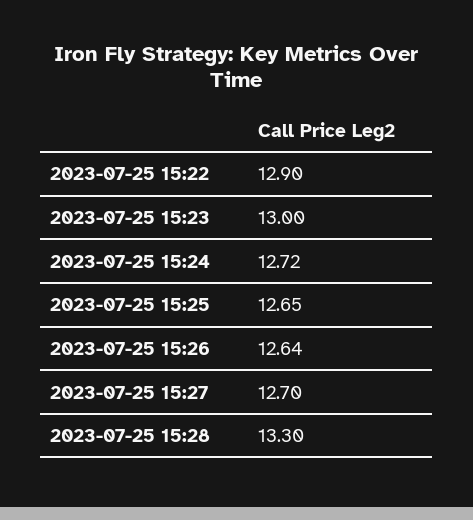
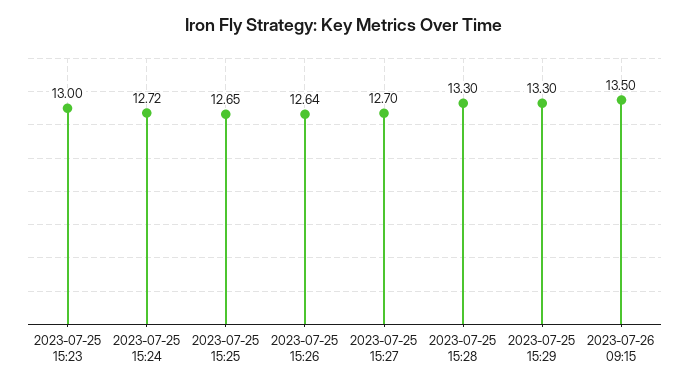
2023-07-25 15:22: 12.9 -> none
2023-07-25 15:29: none -> 13.3
2023-07-26 09:15: none -> 13.5

